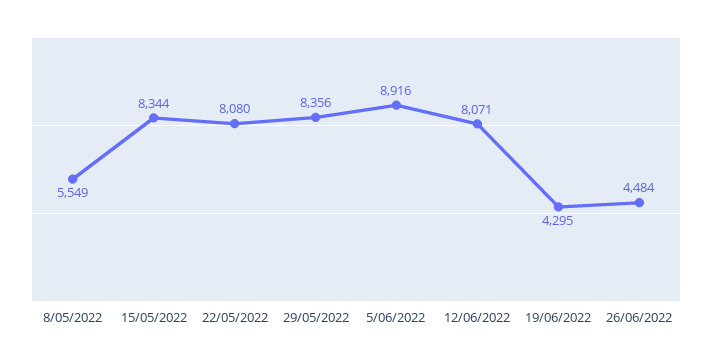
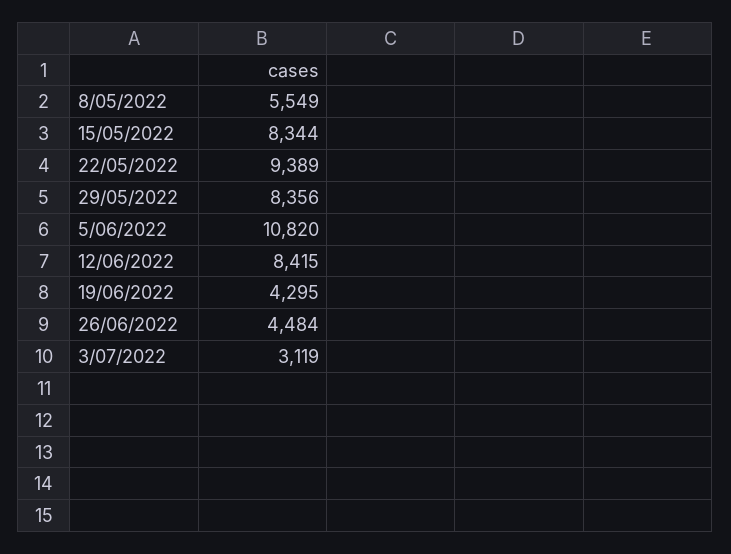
22/05/2022: 8080 -> 9389
5/06/2022: 8916 -> 10820
12/06/2022: 8071 -> 8415
3/07/2022: none -> 3119

